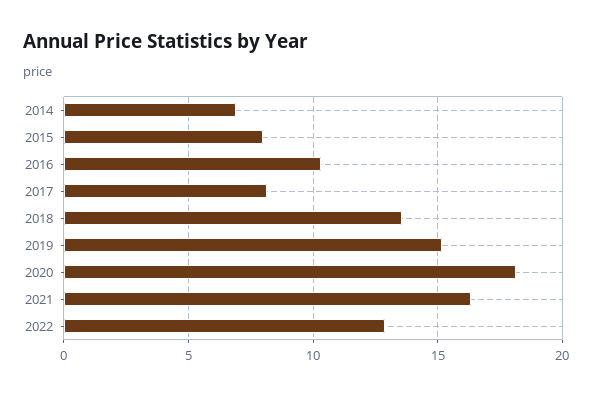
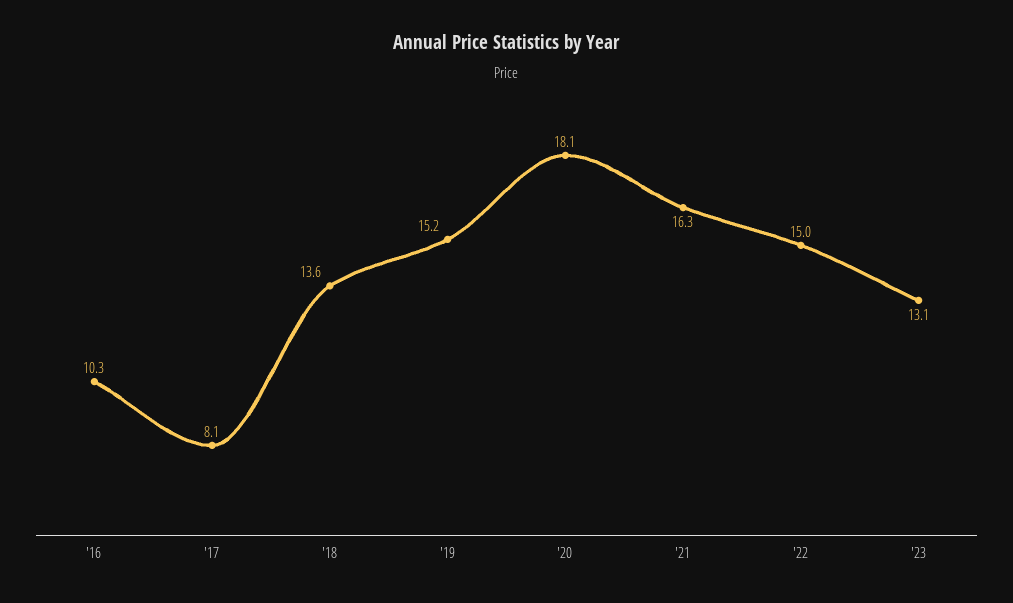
2014: 7 -> none
2015: 8 -> none
2022: 13 -> 15
'23: none -> 13.1

